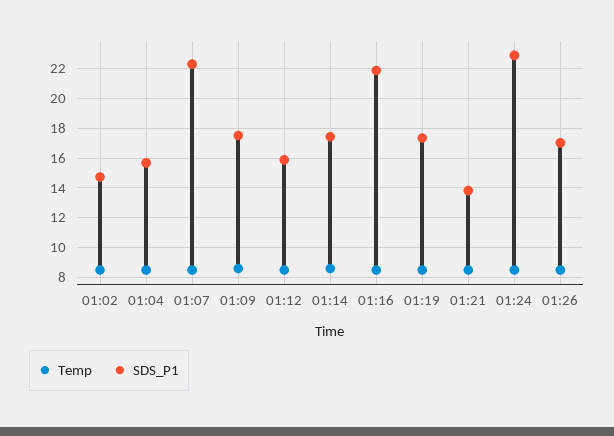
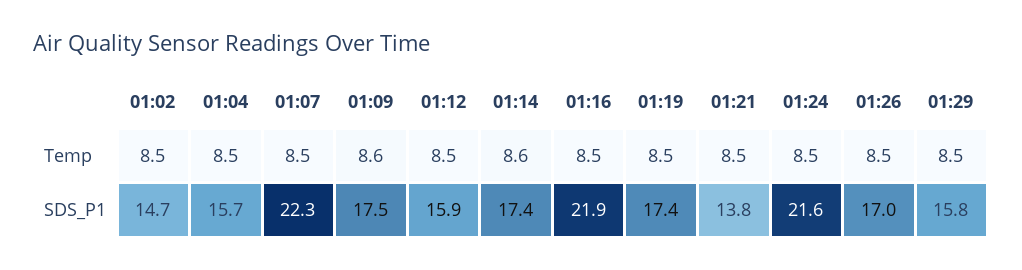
SDS_P1, 01:24: 23 -> 21.6
Temp, 01:29: none -> 8.5
SDS_P1, 01:29: none -> 15.8

